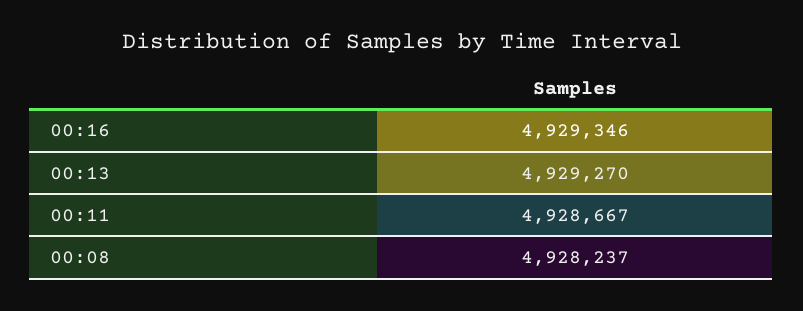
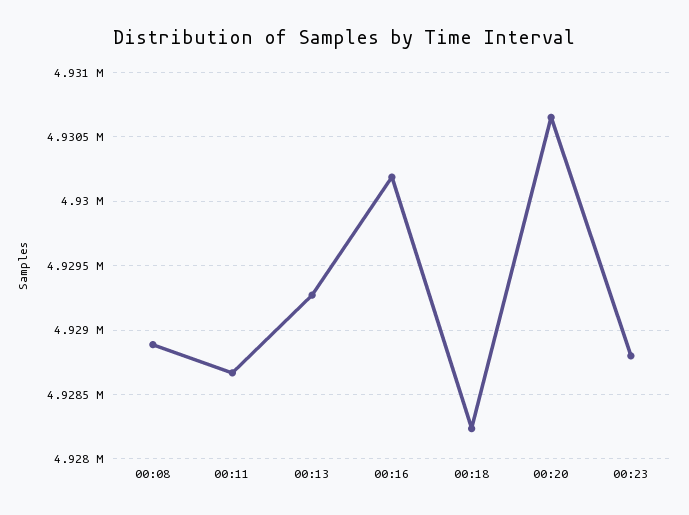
00:16: 4929346 -> 4930200
00:08: 4928237 -> 4928900
00:18: none -> 4928250
00:20: none -> 4930650
00:23: none -> 4928800

